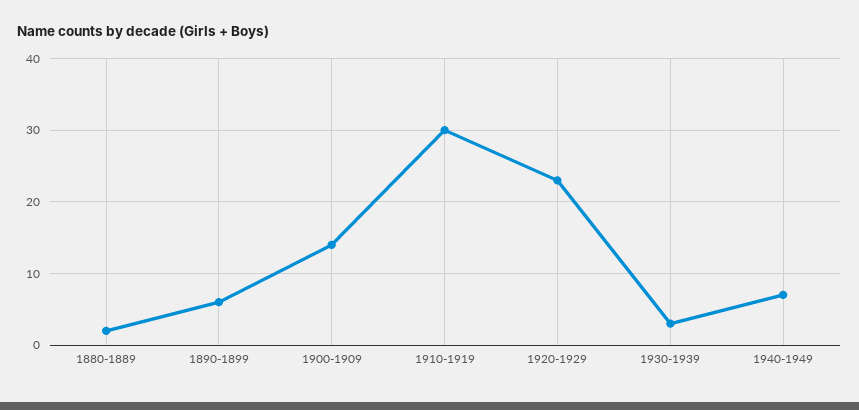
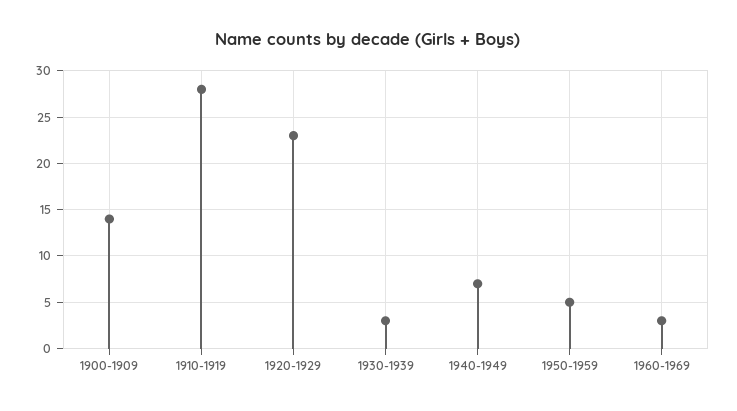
1880-1889: 2 -> none
1890-1899: 6 -> none
1910-1919: 30 -> 28
1950-1959: none -> 5
1960-1969: none -> 3

